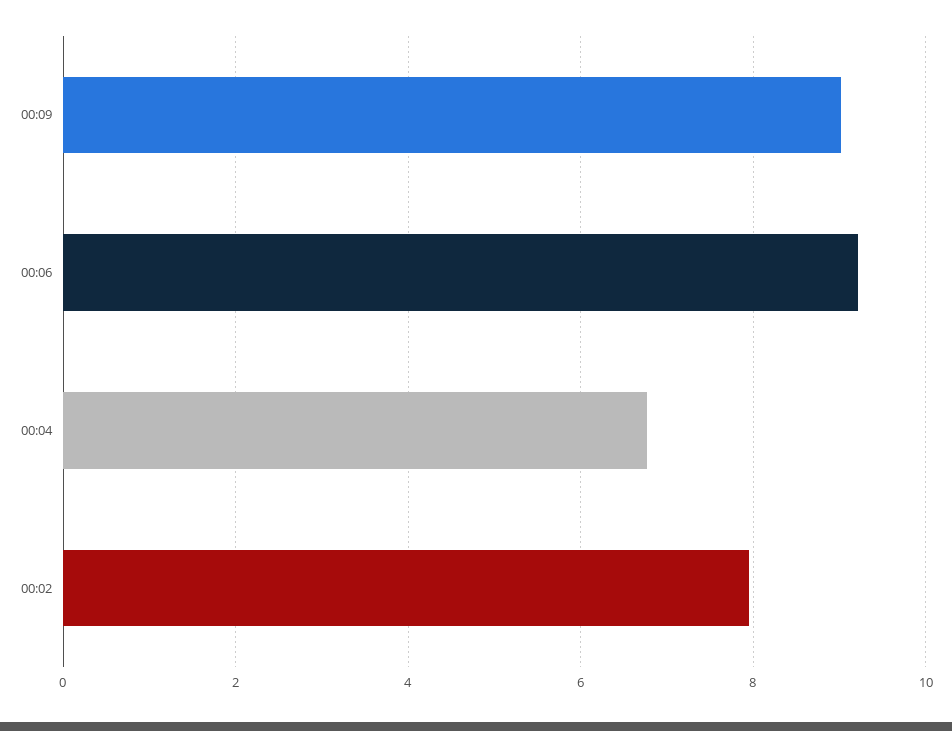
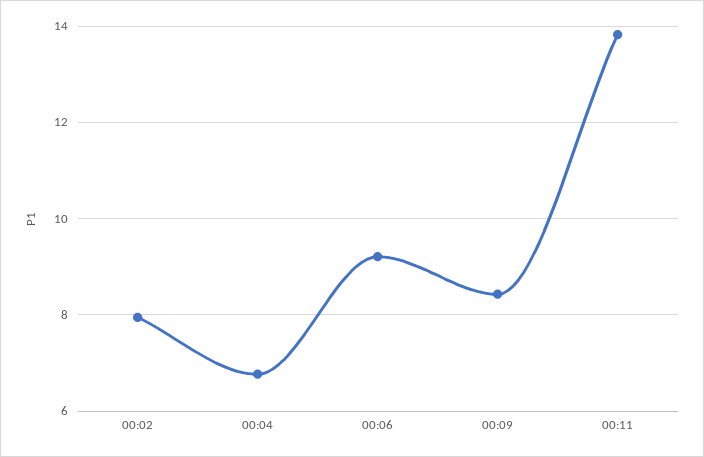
00:09: 9 -> 8.4
00:11: none -> 13.8

